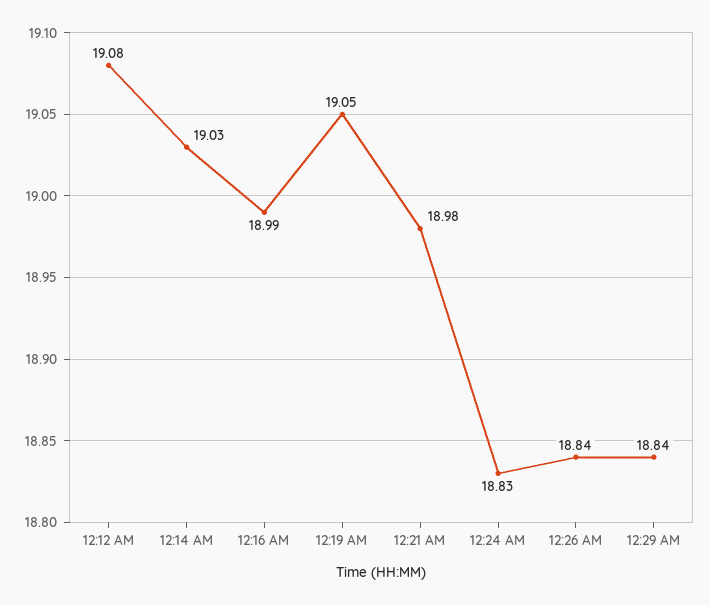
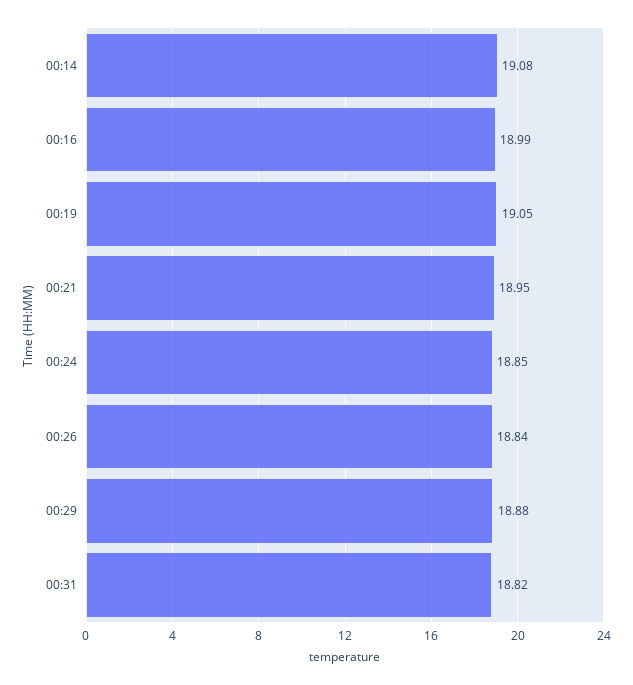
12:12 AM: 19.08 -> none
12:14 AM: 19.03 -> 19.08
12:21 AM: 18.98 -> 18.95
12:24 AM: 18.83 -> 18.85
12:29 AM: 18.84 -> 18.88
00:31: none -> 18.82

